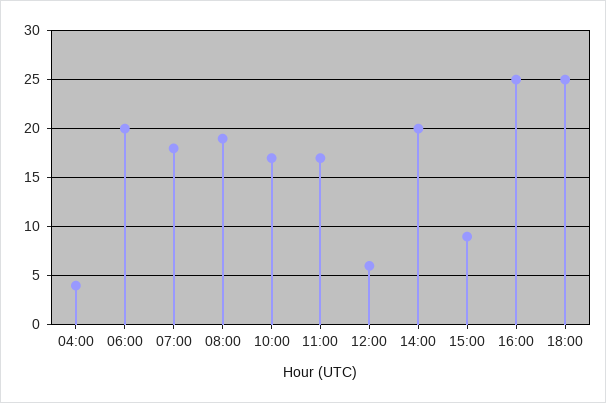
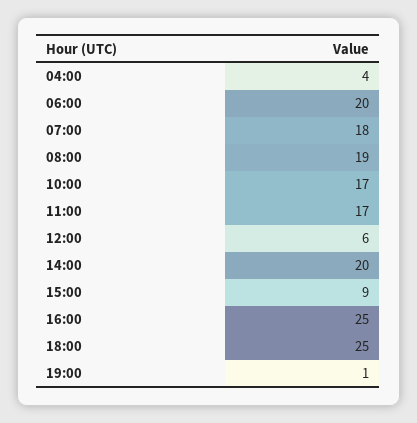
19:00: none -> 1

